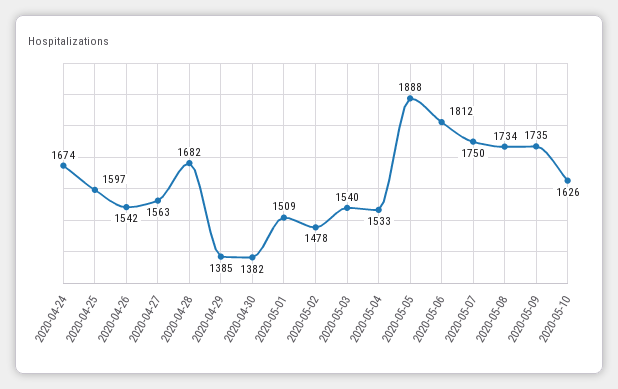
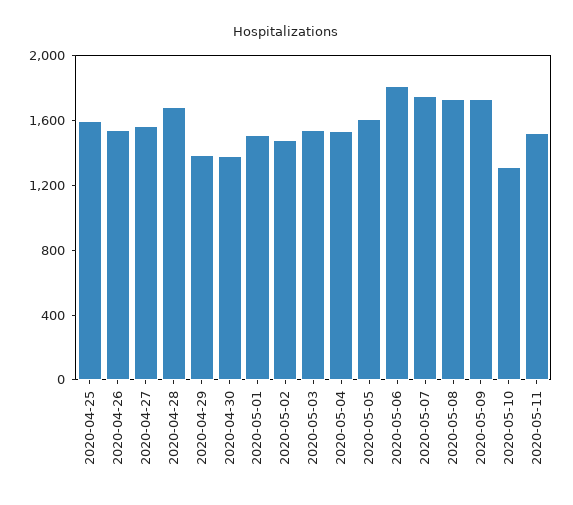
2020-04-24: 1674 -> none
2020-05-05: 1888 -> 1600
2020-05-10: 1626 -> 1300
2020-05-11: none -> 1500

